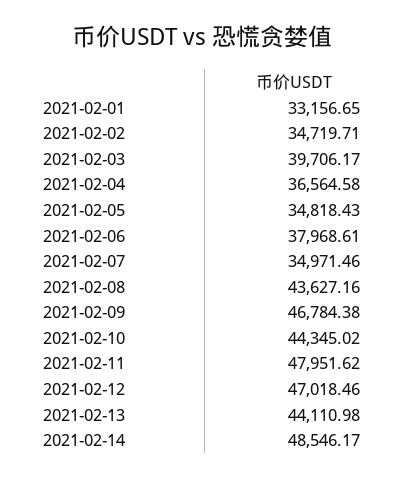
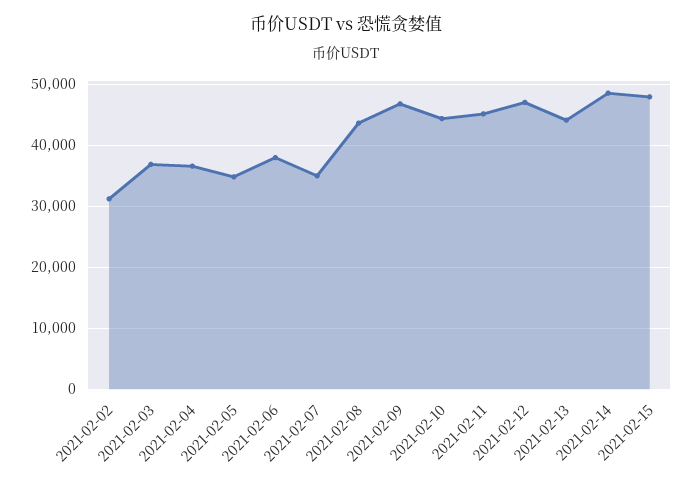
2021-02-01: 33156.65 -> none
2021-02-02: 34719.71 -> 31000
2021-02-03: 39706.17 -> 37000
2021-02-11: 47951.62 -> 45000
2021-02-15: none -> 48000

